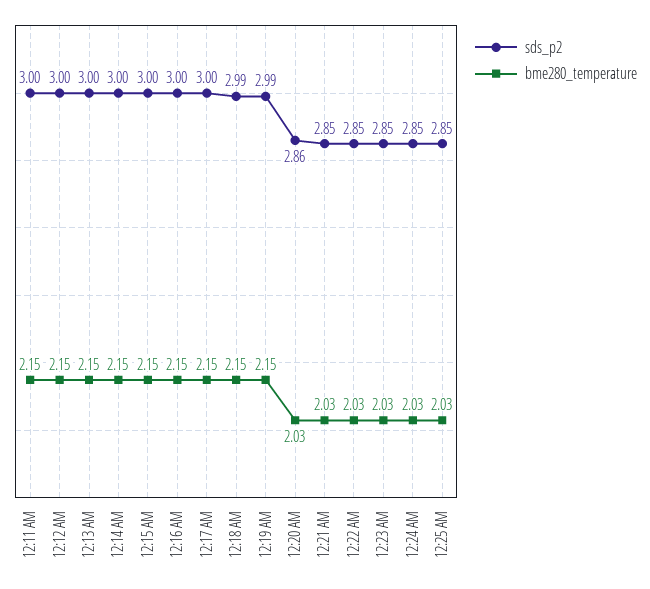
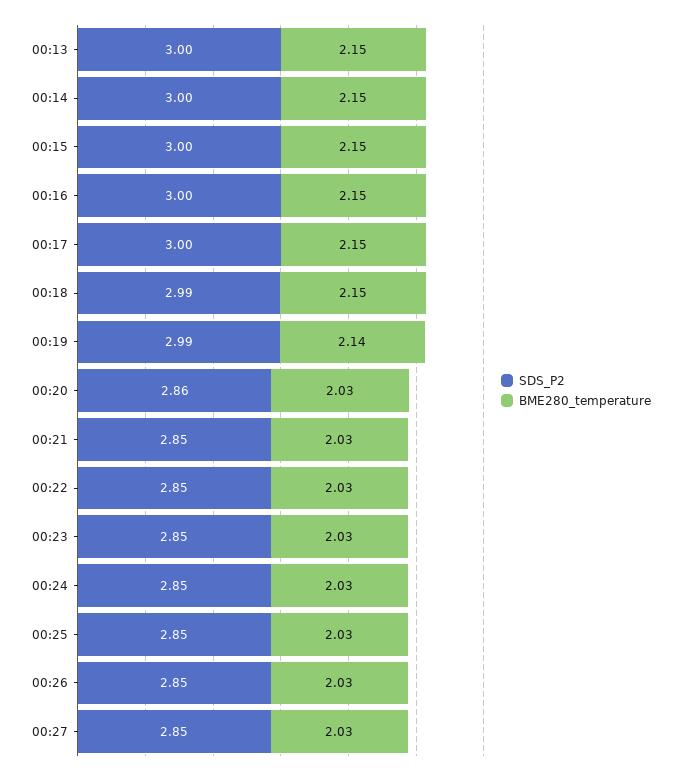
sds_p2, 12:11 AM: 3 -> none
bme280_temperature, 12:11 AM: 2.15 -> none
sds_p2, 12:12 AM: 3 -> none
bme280_temperature, 12:12 AM: 2.15 -> none
bme280_temperature, 12:19 AM: 2.15 -> 2.14
sds_p2, 00:26: none -> 2.85
bme280_temperature, 00:26: none -> 2.03
sds_p2, 00:27: none -> 2.85
bme280_temperature, 00:27: none -> 2.03

